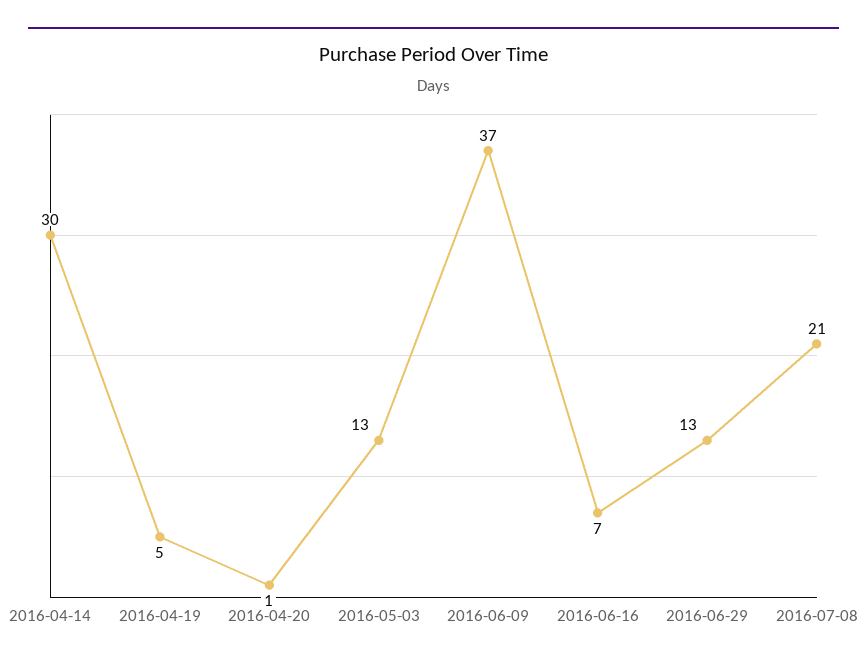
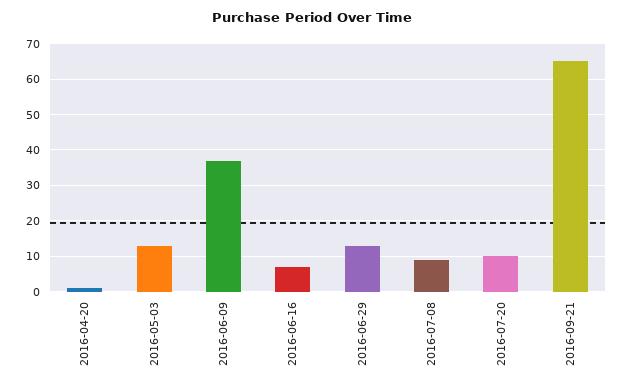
2016-04-14: 30 -> none
2016-04-19: 5 -> none
2016-07-08: 21 -> 10
2016-07-20: none -> 10
2016-09-21: none -> 65

